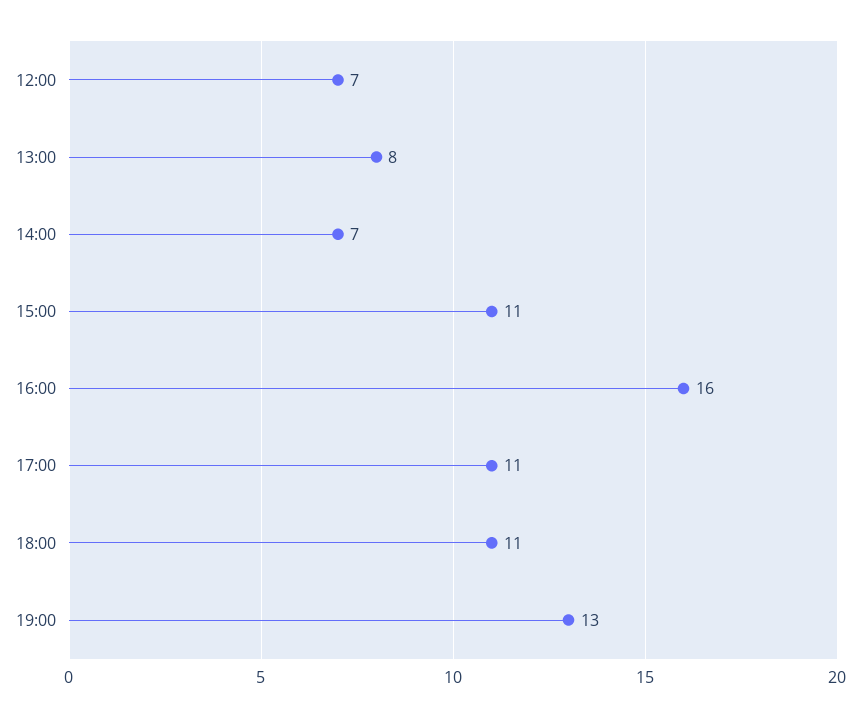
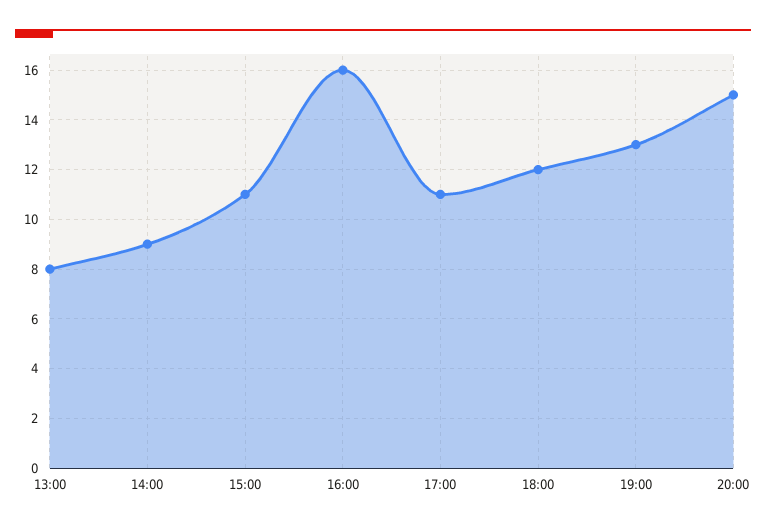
12:00: 7 -> none
14:00: 7 -> 9
18:00: 11 -> 12
20:00: none -> 15

